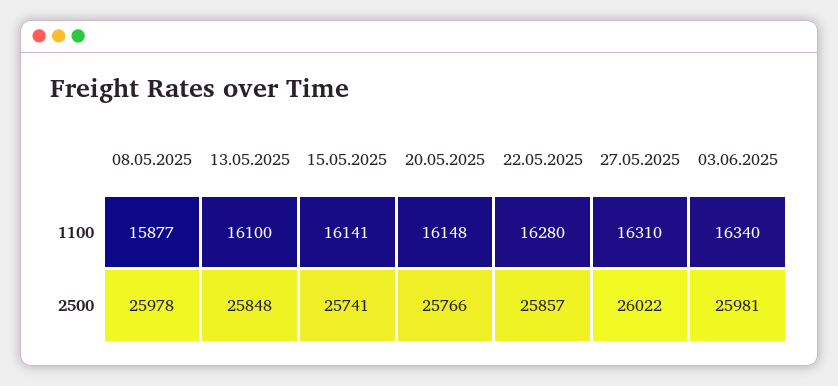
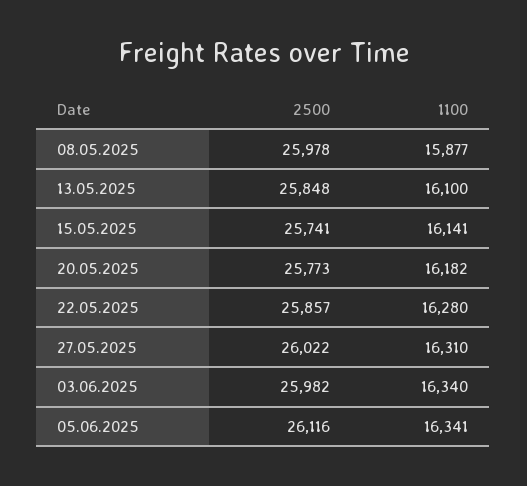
20.05.2025, 1100: 16148 -> 16182
20.05.2025, 2500: 25766 -> 25773
03.06.2025, 2500: 25981 -> 25982
05.06.2025, 2500: none -> 26116
05.06.2025, 1100: none -> 16341

